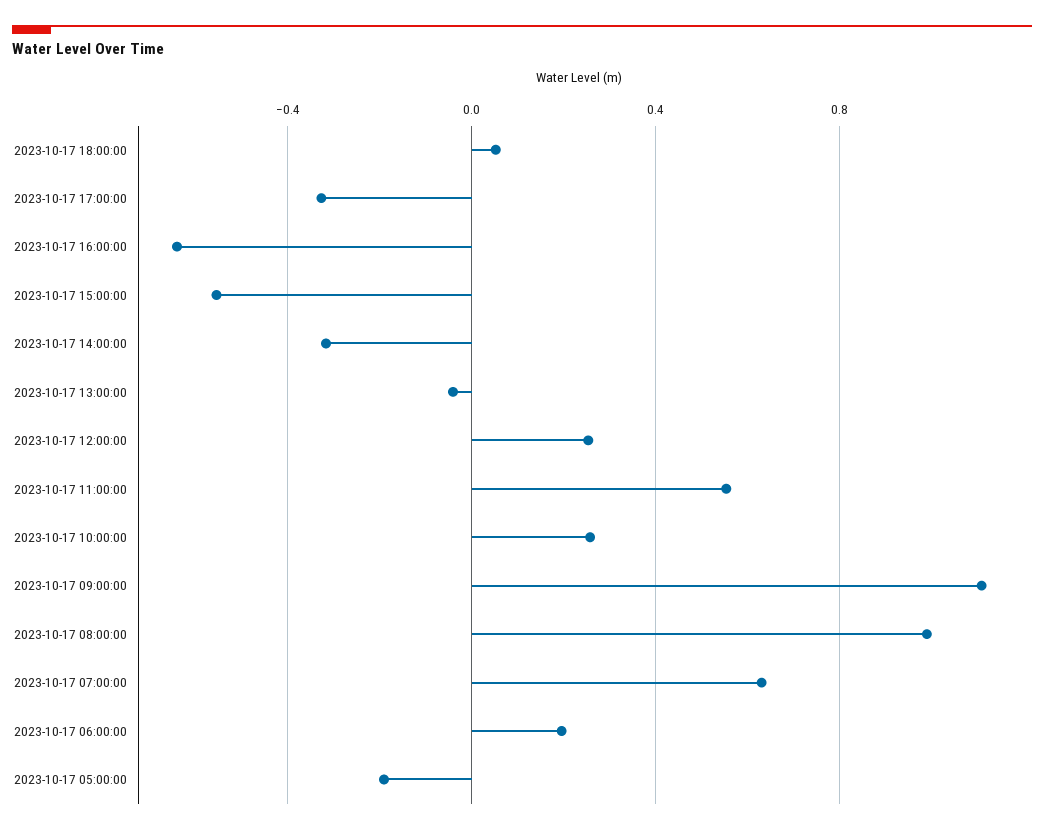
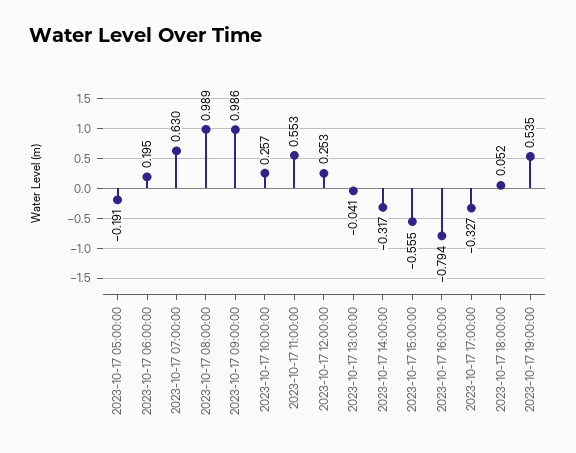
2023-10-17 16:00:00: -0.65 -> -0.794
2023-10-17 09:00:00: 1.1 -> 0.986
2023-10-17 19:00:00: none -> 0.535

